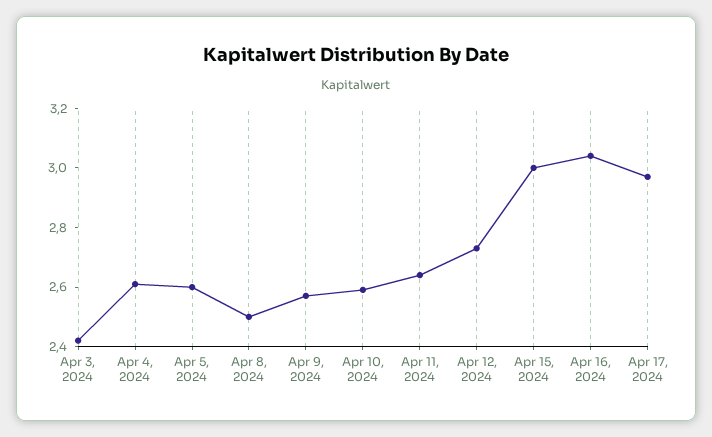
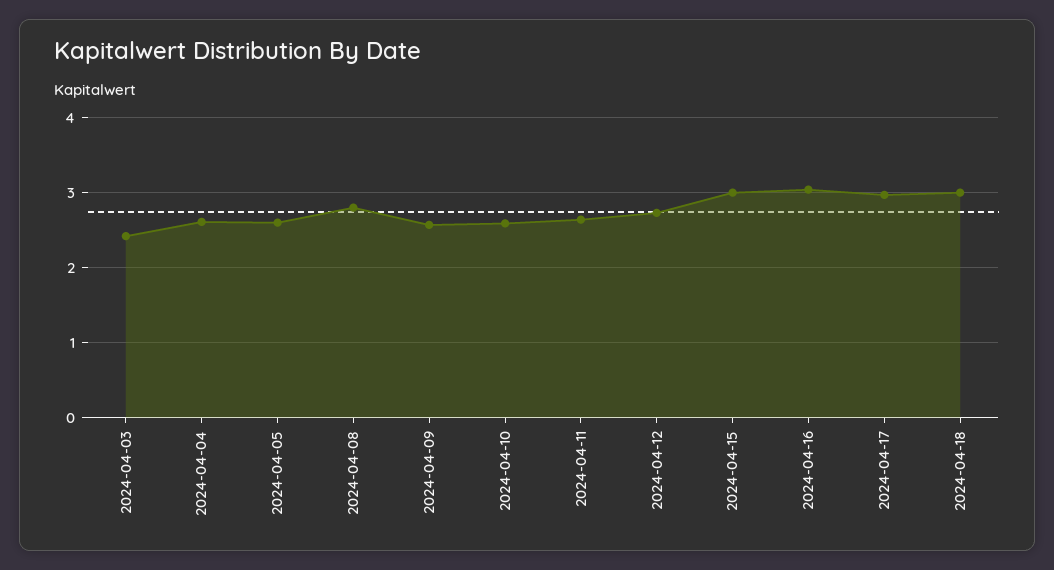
Apr 8, 2024: 2.5 -> 2.8
2024-04-18: none -> 3

